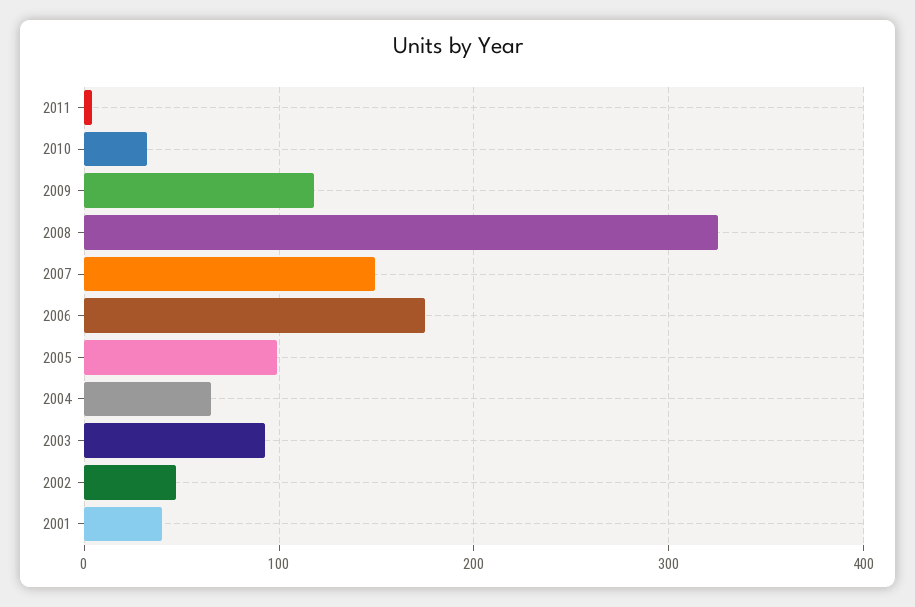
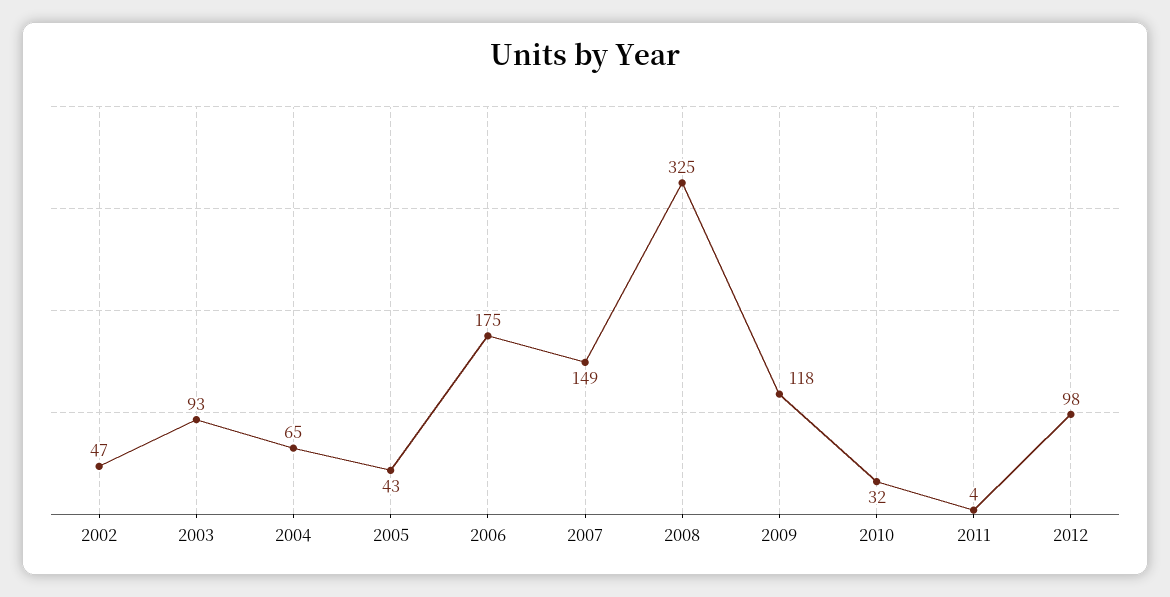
2005: 100 -> 43
2001: 40 -> none
2012: none -> 98

